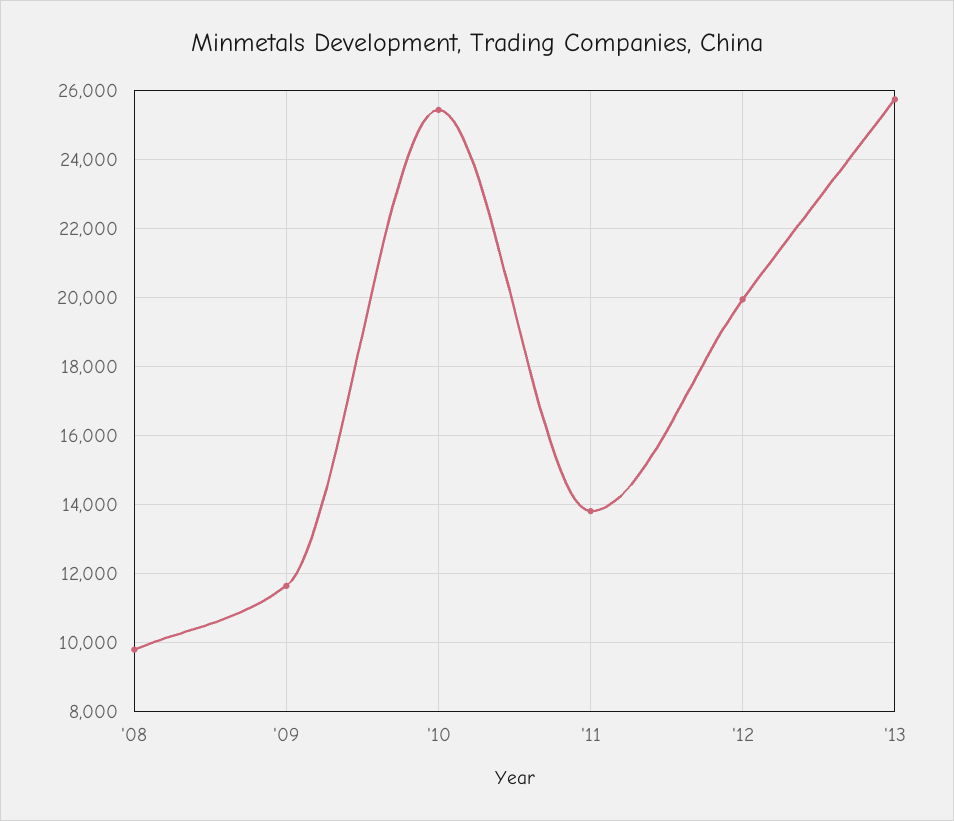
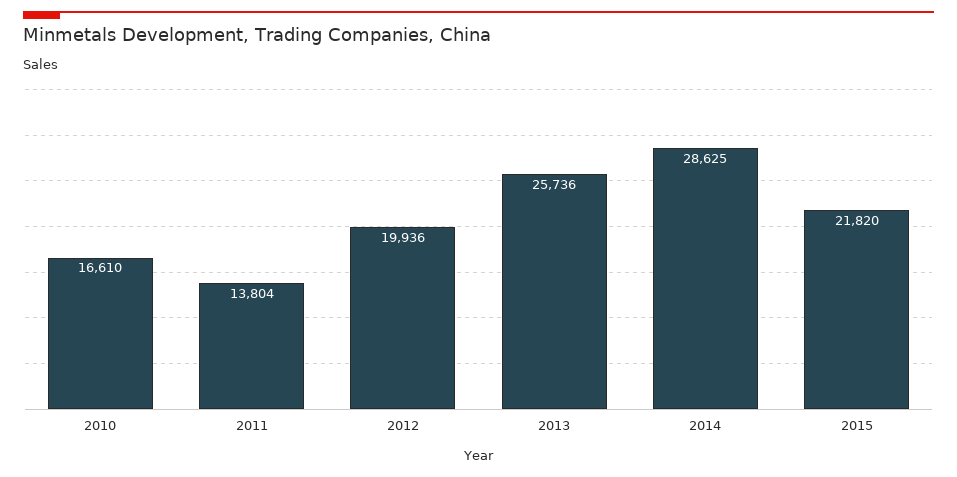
'08: 9800 -> none
'09: 11600 -> none
'10: 25400 -> 16610
2014: none -> 28625
2015: none -> 21820

